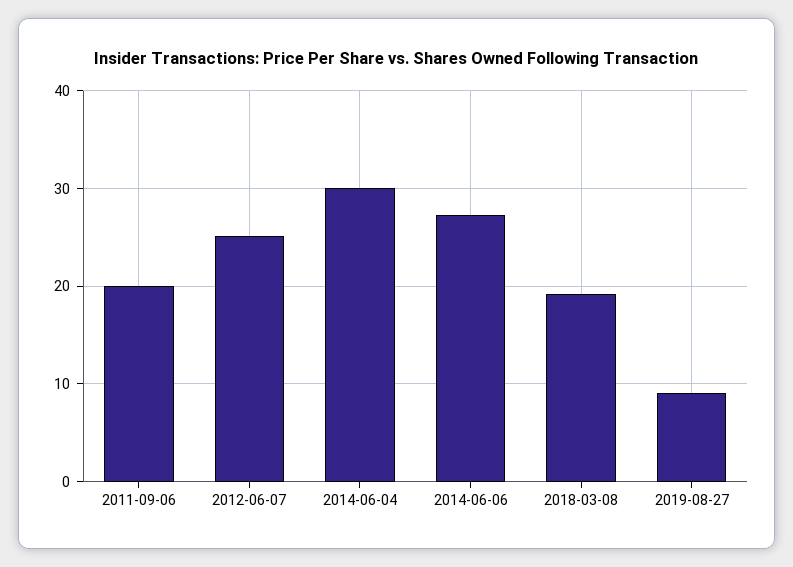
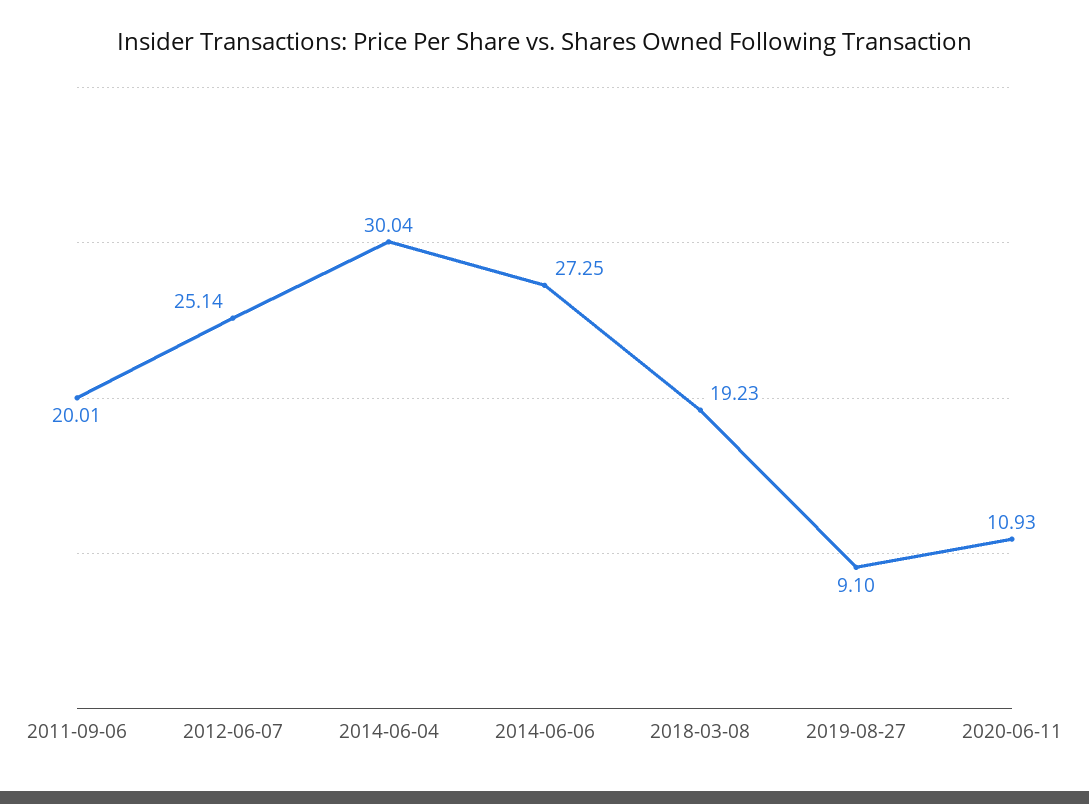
2020-06-11: none -> 10.93

